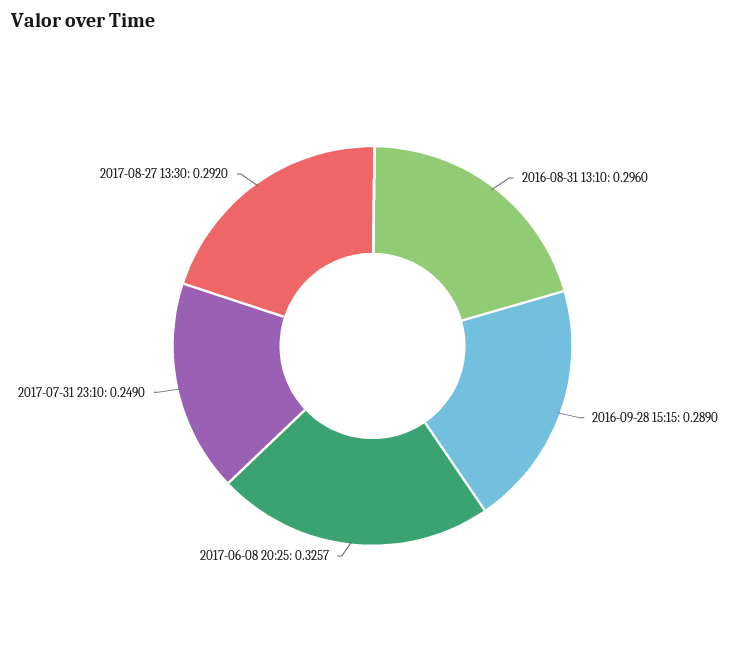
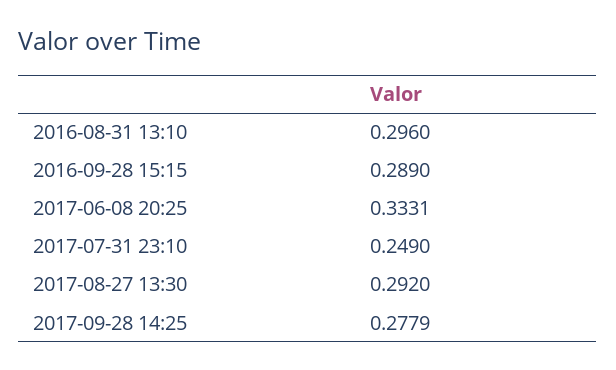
2017-06-08 20:25: 0.3257 -> 0.3331
2017-09-28 14:25: none -> 0.2779

